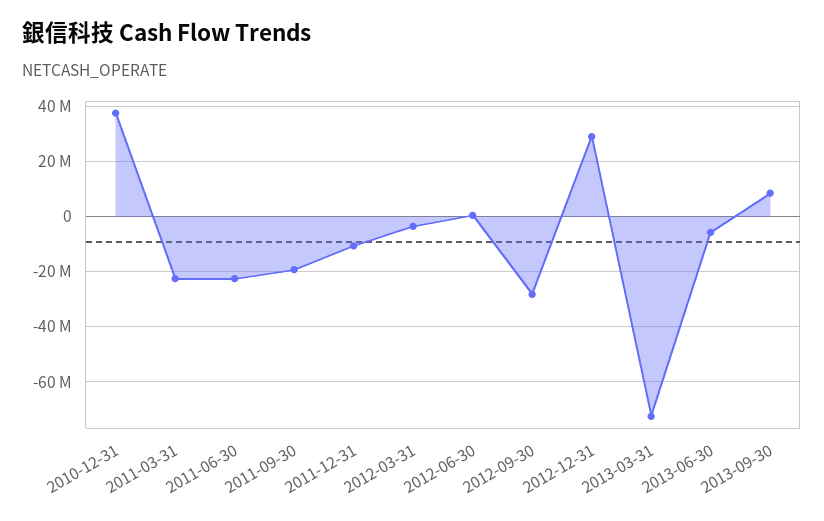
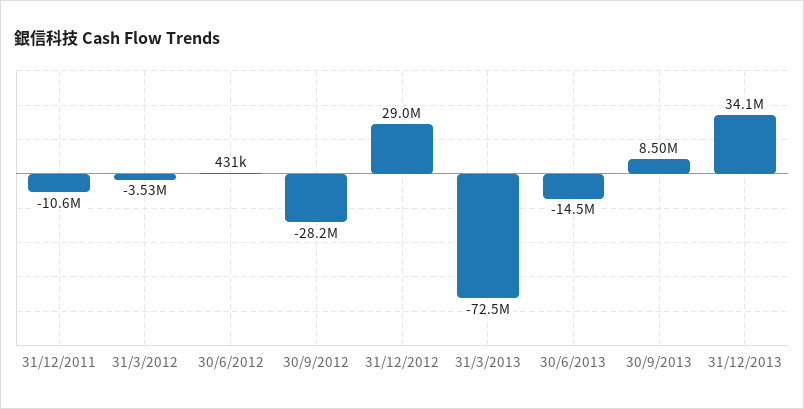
2010-12-31: 37500000 -> none
2011-03-31: -22500000 -> none
2011-06-30: -22500000 -> none
2011-09-30: -20000000 -> none
2013-06-30: -5000000 -> -14500000
31/12/2013: none -> 34100000

